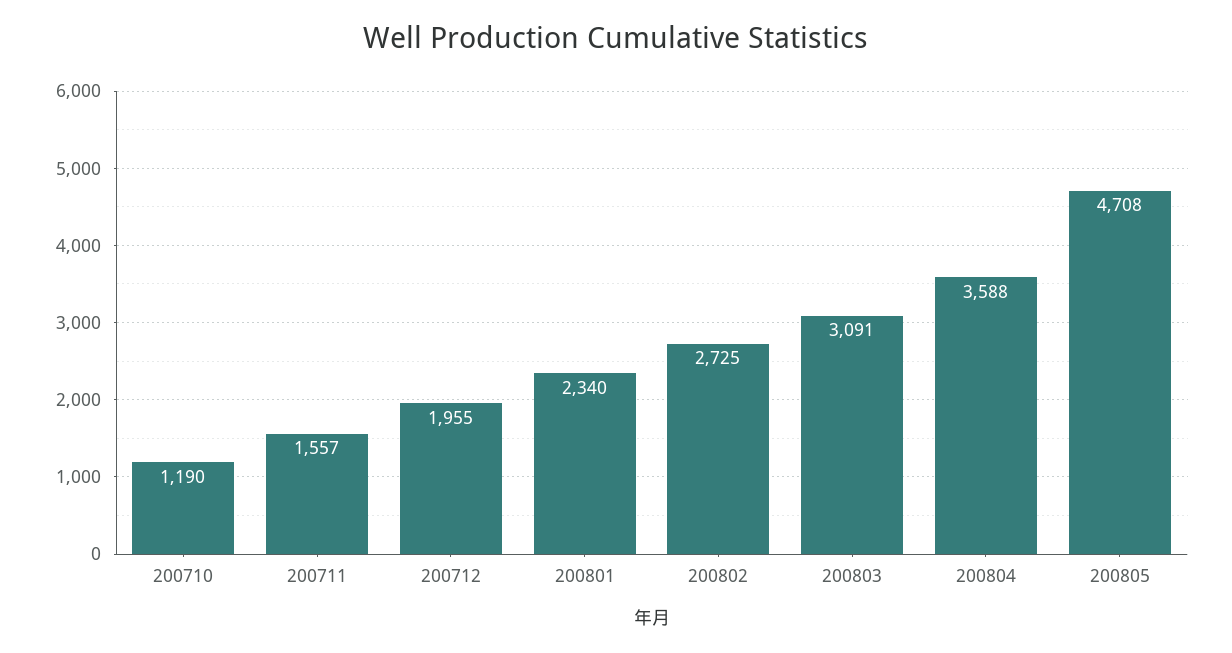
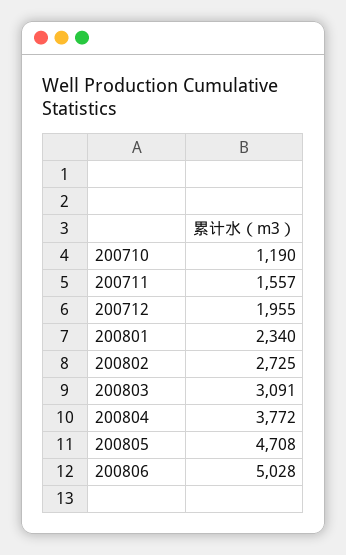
200804: 3588 -> 3772
200806: none -> 5028

